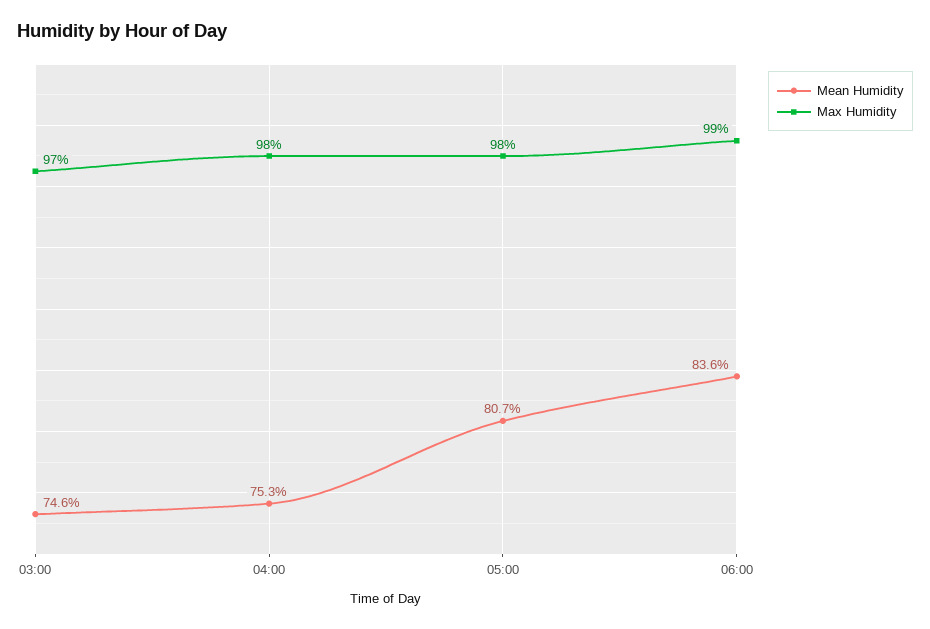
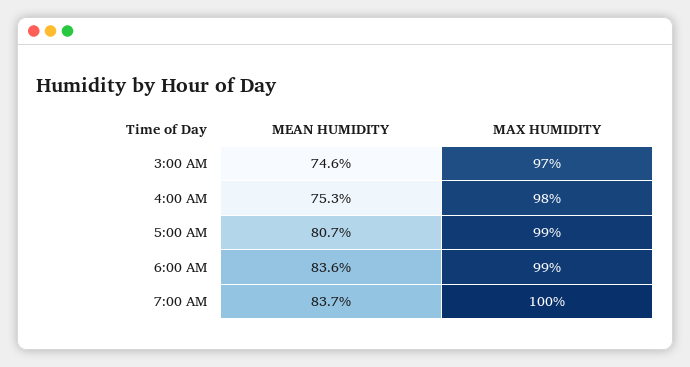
Max Humidity, 05:00: 98 -> 99
Mean Humidity, 7:00 AM: none -> 83.7
Max Humidity, 7:00 AM: none -> 100

